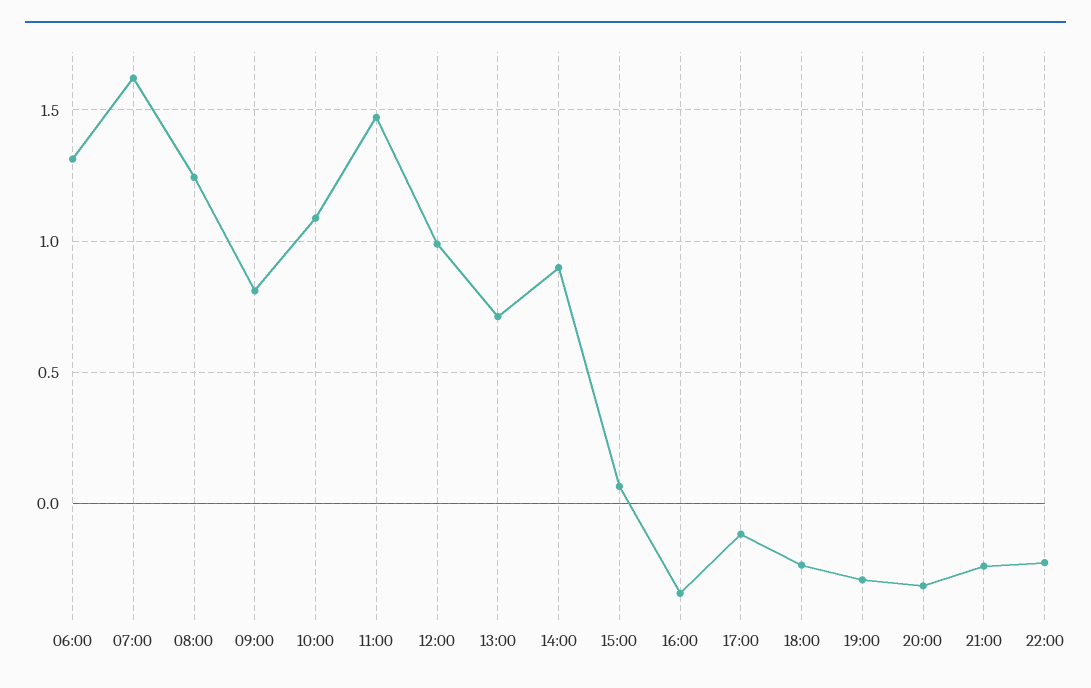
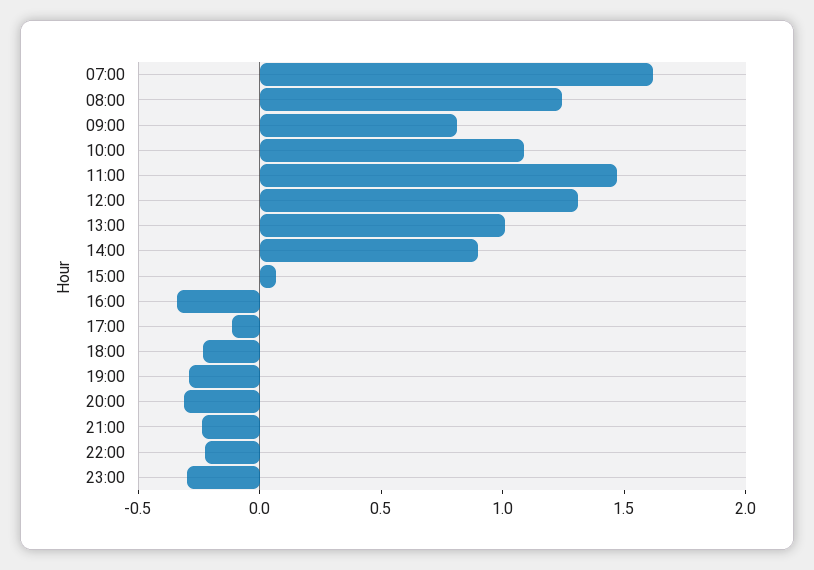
06:00: 1.3 -> none
12:00: 1 -> 1.3
13:00: 0.7 -> 1
23:00: none -> -0.3

